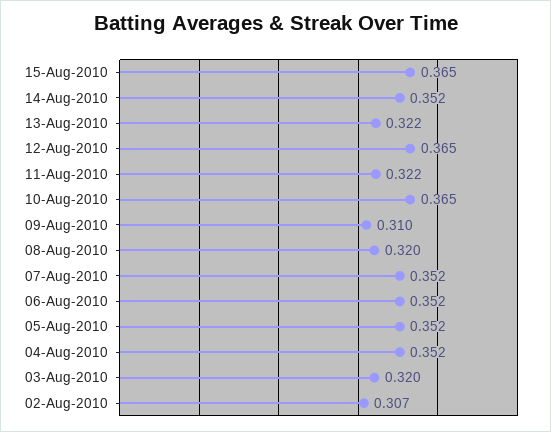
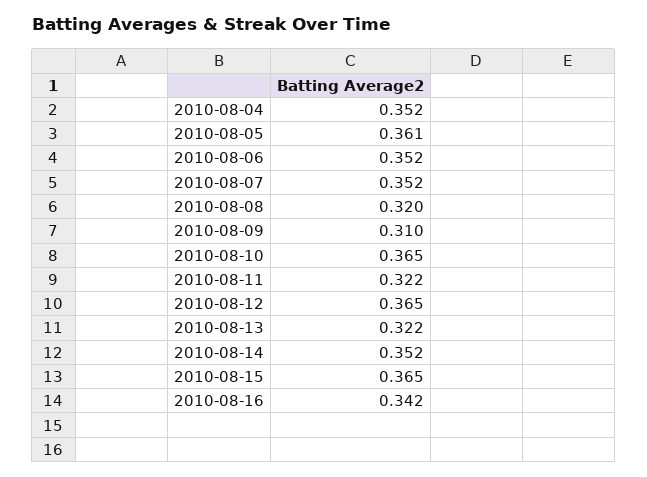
05-Aug-2010: 0.352 -> 0.361
03-Aug-2010: 0.32 -> none
02-Aug-2010: 0.307 -> none
2010-08-16: none -> 0.342

